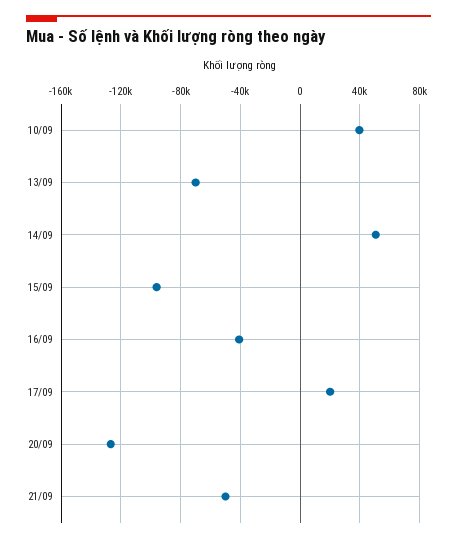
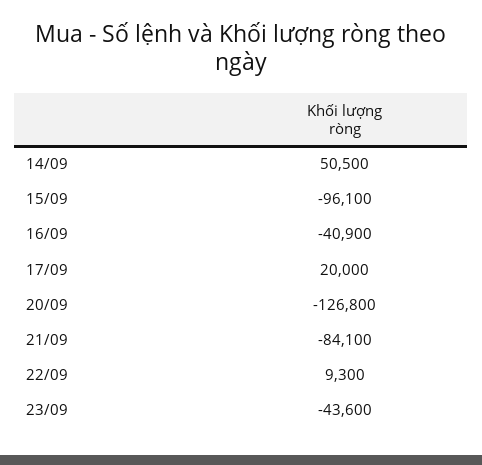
10/09: 40000 -> none
13/09: -70000 -> none
21/09: -50000 -> -84100
22/09: none -> 9300
23/09: none -> -43600

